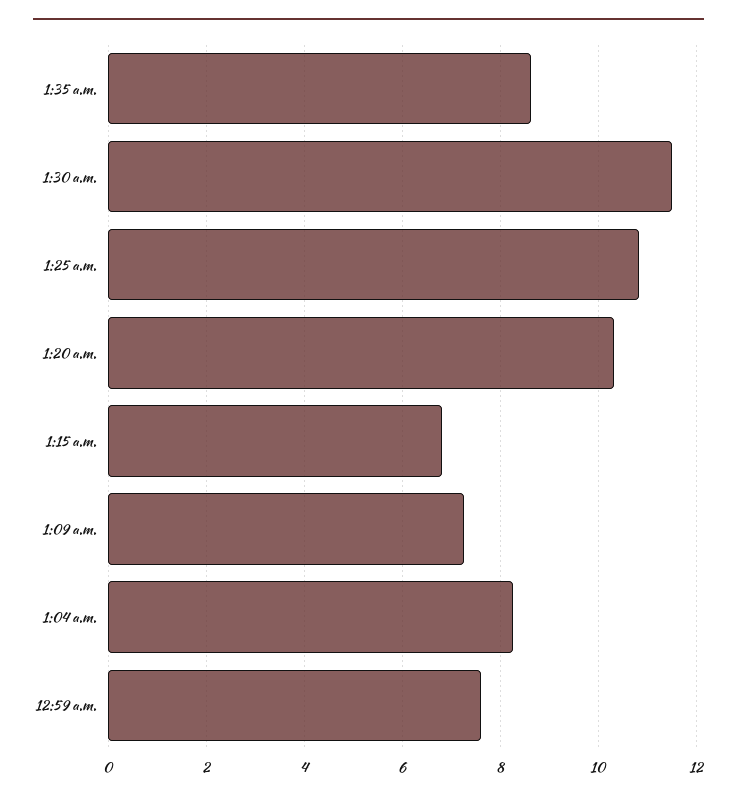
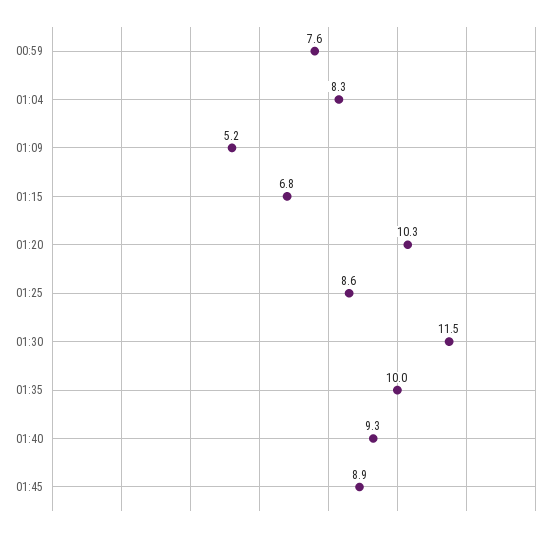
1:35 a.m.: 8.6 -> 10
1:25 a.m.: 10.8 -> 8.6
1:09 a.m.: 7.2 -> 5.2
01:40: none -> 9.3
01:45: none -> 8.9

